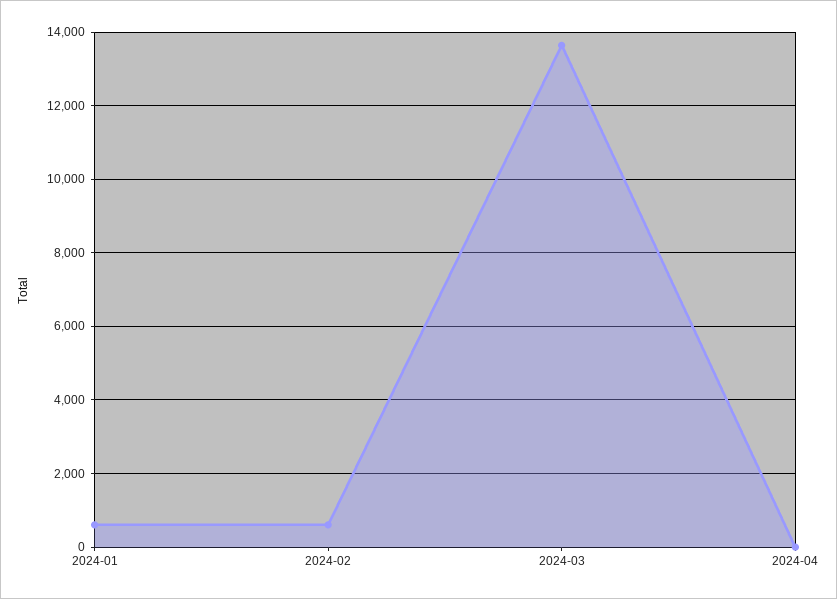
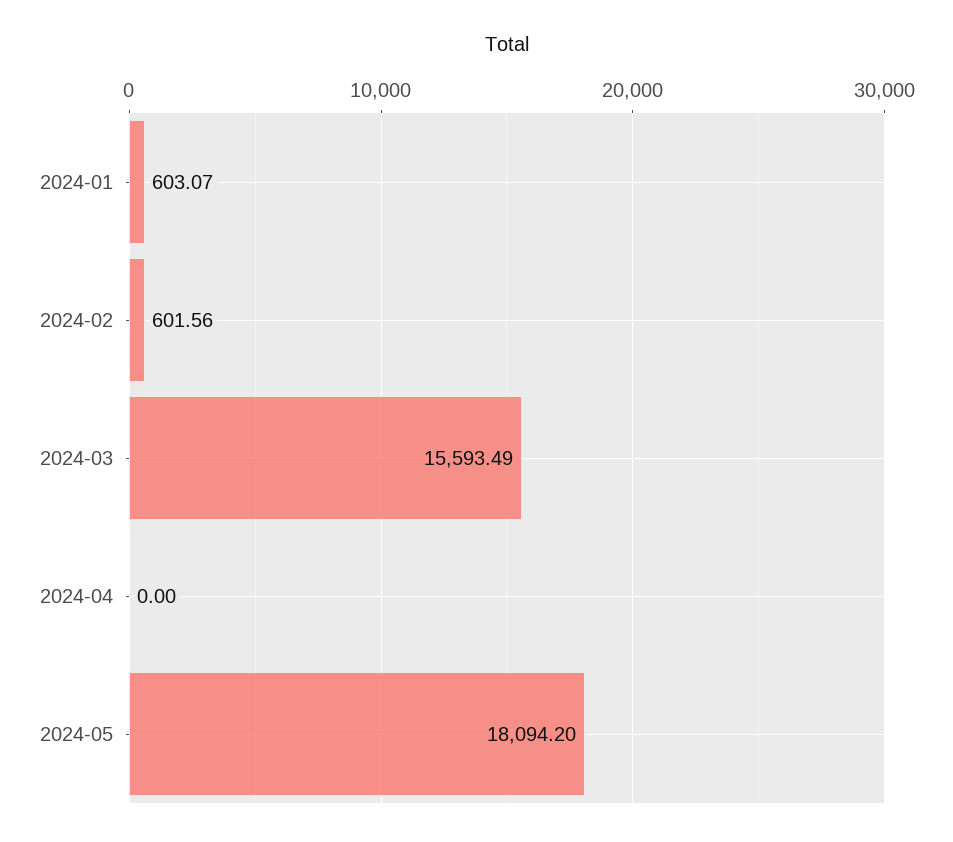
2024-03: 13600 -> 15593.49
2024-05: none -> 18094.2

